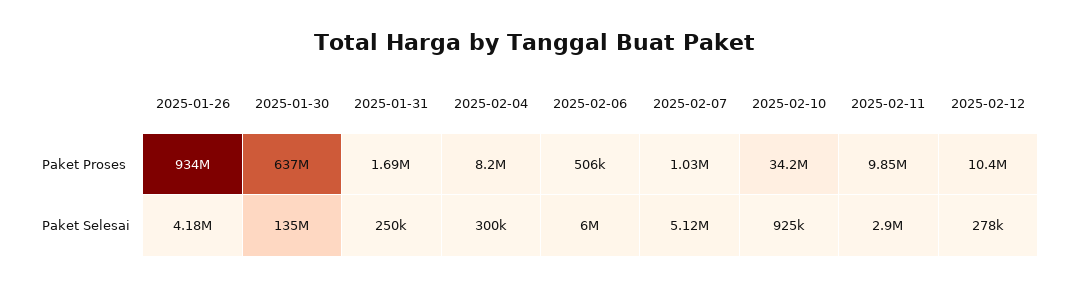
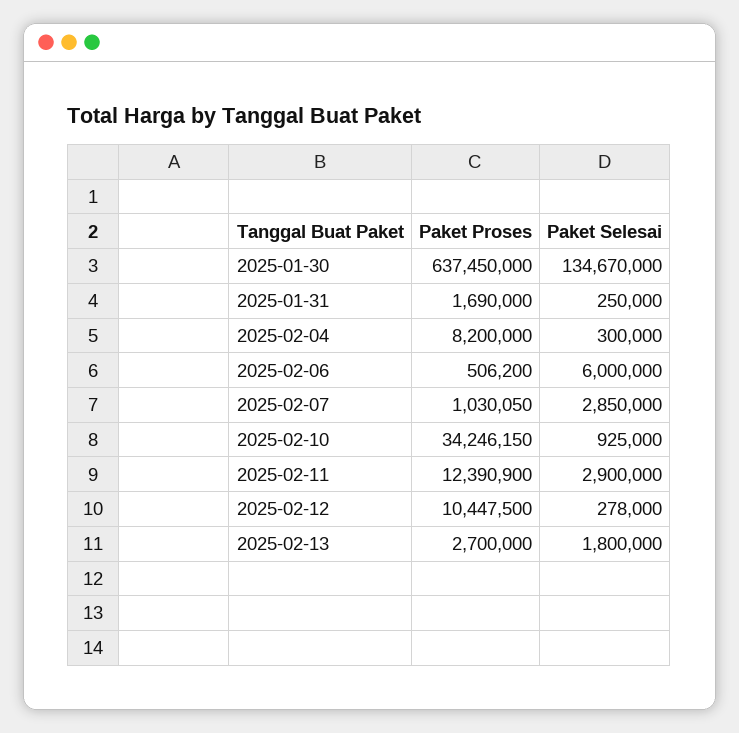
2025-01-26, Paket Proses: 934000000 -> none
2025-02-11, Paket Proses: 9850000 -> 12390900
2025-01-26, Paket Selesai: 4180000 -> none
2025-02-07, Paket Selesai: 5120000 -> 2850000
2025-02-13, Paket Proses: none -> 2700000
2025-02-13, Paket Selesai: none -> 1800000

